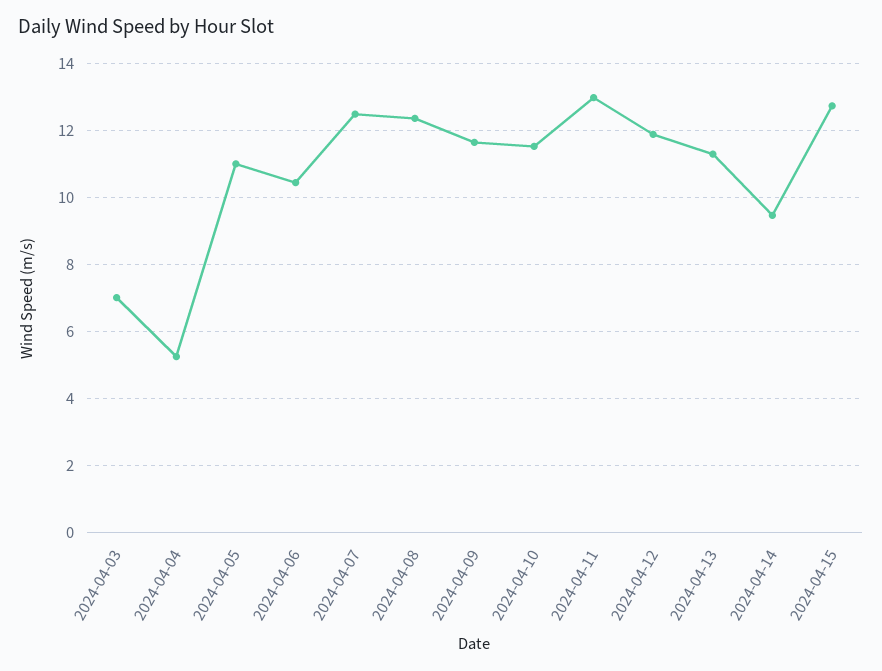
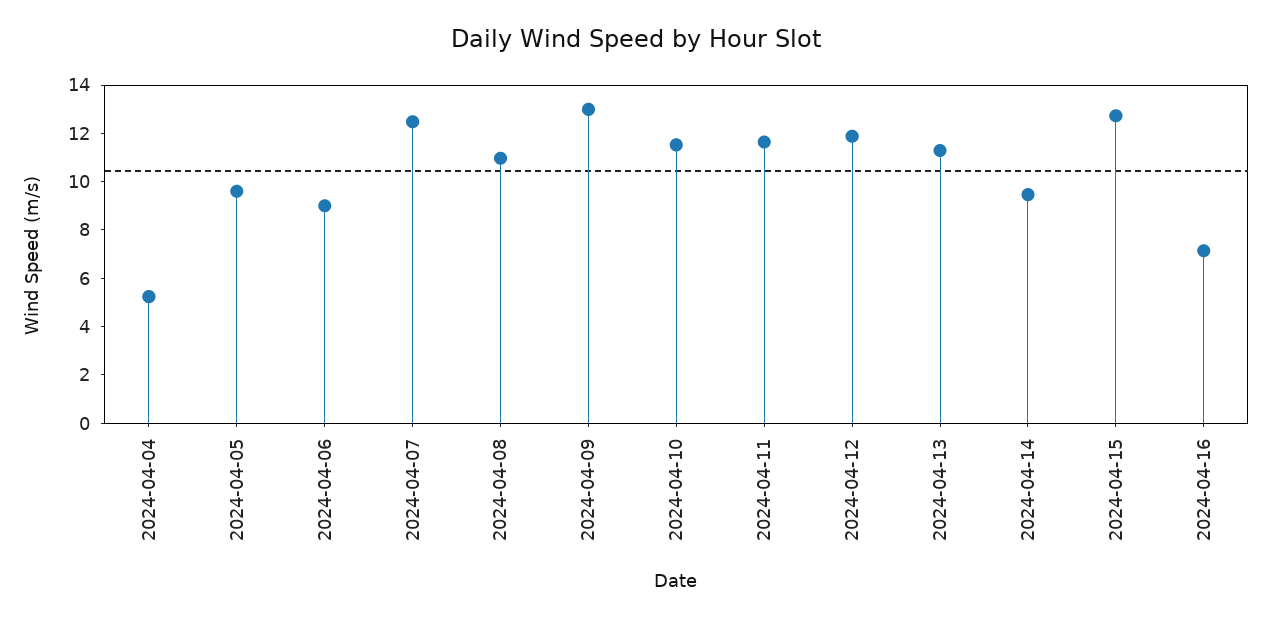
2024-04-03: 7 -> none
2024-04-05: 11 -> 9.5
2024-04-06: 10.4 -> 9
2024-04-08: 12.4 -> 11
2024-04-09: 11.6 -> 13
2024-04-11: 13 -> 11.5
2024-04-16: none -> 7

